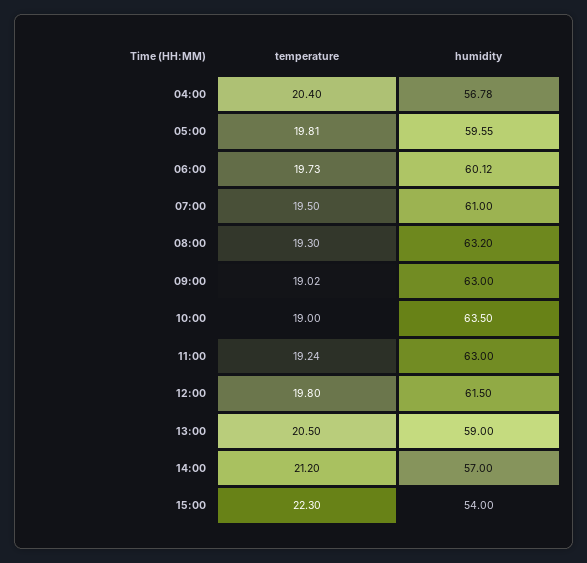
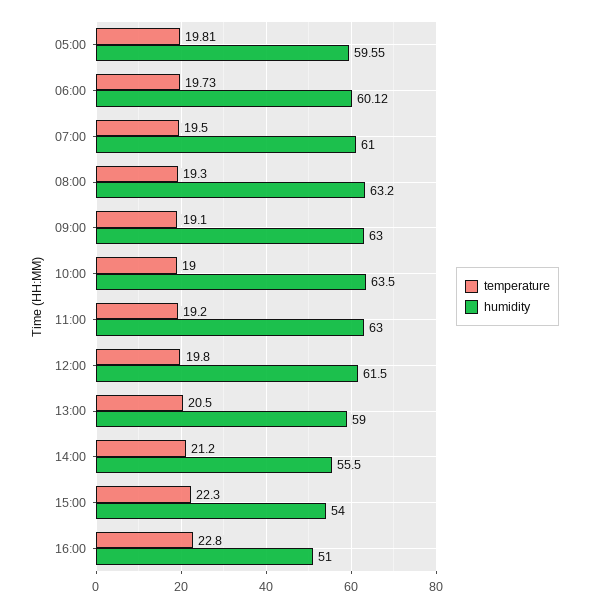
temperature, 04:00: 20.4 -> none
humidity, 04:00: 56.78 -> none
temperature, 09:00: 19.02 -> 19.1
temperature, 11:00: 19.24 -> 19.2
humidity, 14:00: 57 -> 55.5
temperature, 16:00: none -> 22.8
humidity, 16:00: none -> 51

